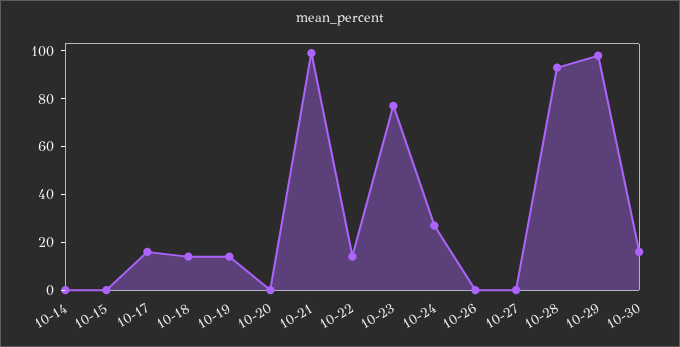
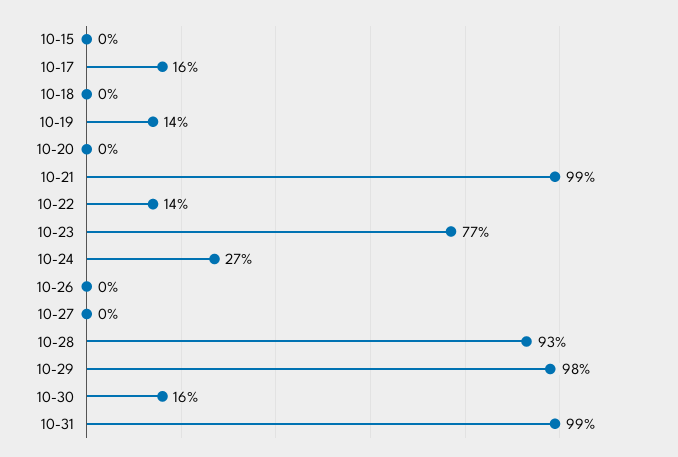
10-14: 0 -> none
10-18: 15 -> 0
10-31: none -> 99

